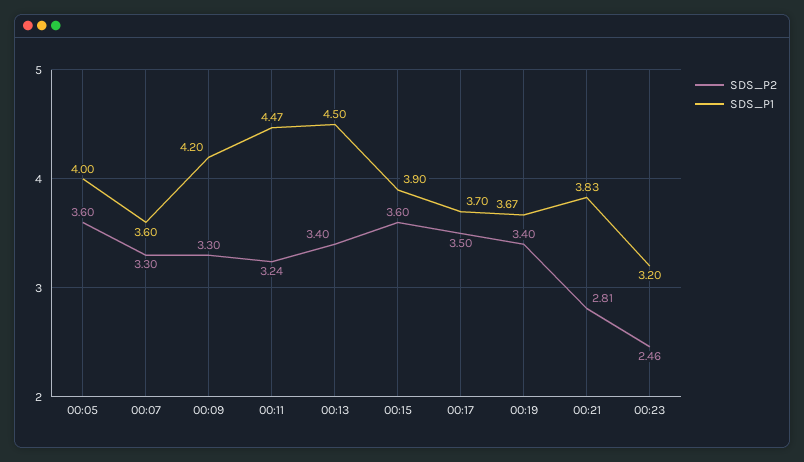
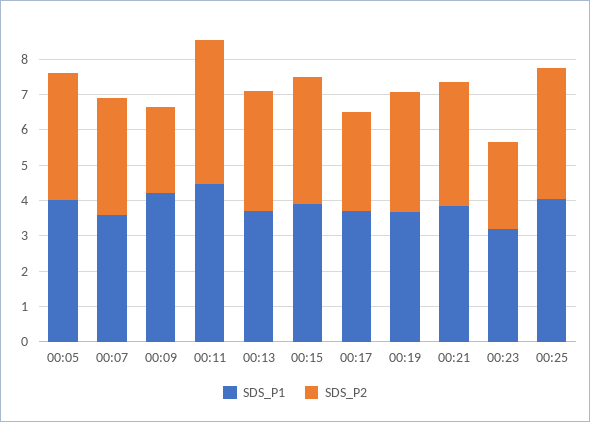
SDS_P2, 00:09: 3.3 -> 2.5
SDS_P2, 00:11: 3.24 -> 4
SDS_P1, 00:13: 4.5 -> 3.75
SDS_P2, 00:17: 3.5 -> 2.75
SDS_P2, 00:21: 2.81 -> 3.5
SDS_P1, 00:25: none -> 4
SDS_P2, 00:25: none -> 3.75

